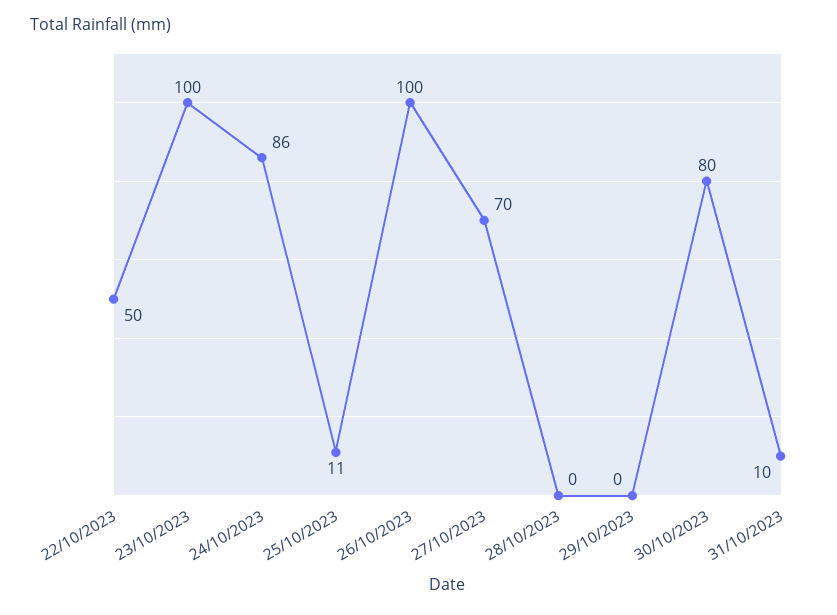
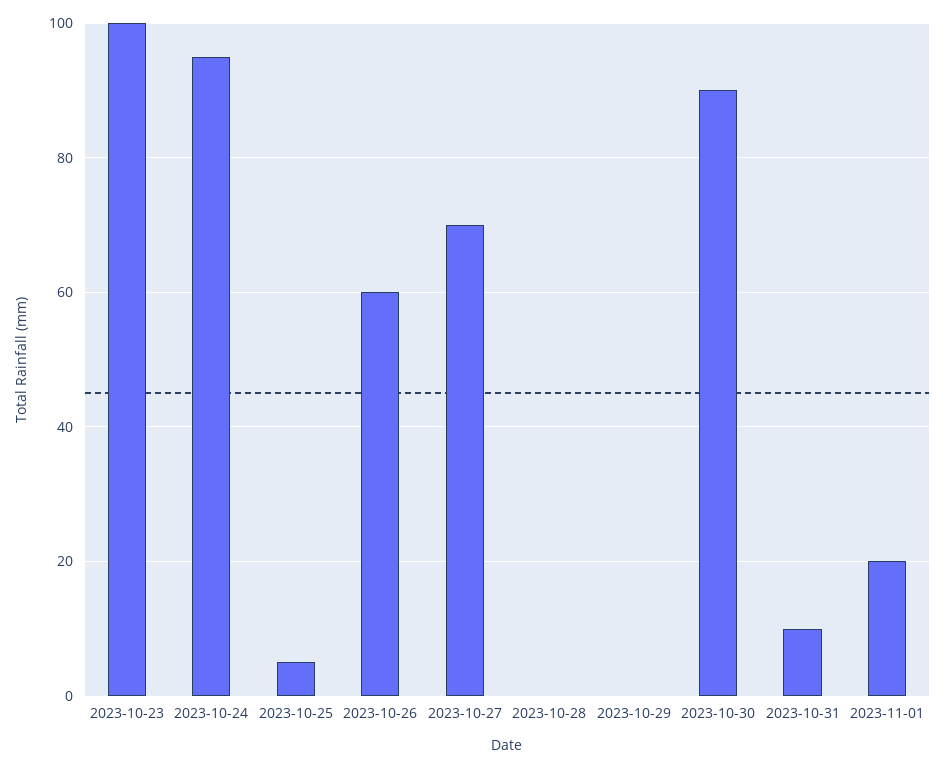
22/10/2023: 50 -> none
24/10/2023: 86 -> 95
25/10/2023: 11 -> 5
26/10/2023: 100 -> 60
30/10/2023: 80 -> 90
2023-11-01: none -> 20

